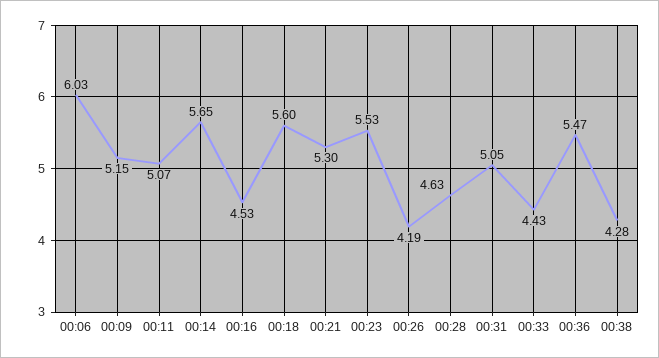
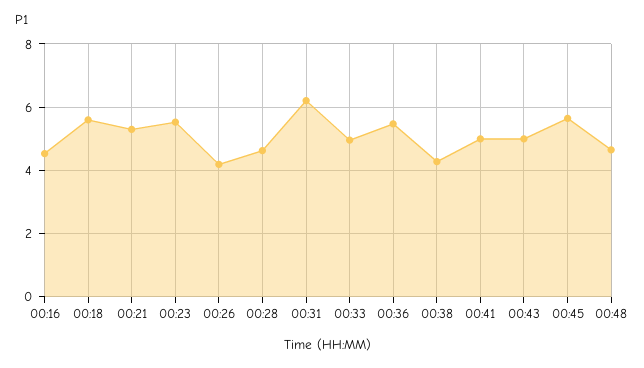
00:06: 6.03 -> none
00:09: 5.15 -> none
00:11: 5.07 -> none
00:14: 5.65 -> none
00:31: 5.05 -> 6.2
00:33: 4.43 -> 5
00:41: none -> 5
00:43: none -> 5
00:45: none -> 5.6
00:48: none -> 4.6

